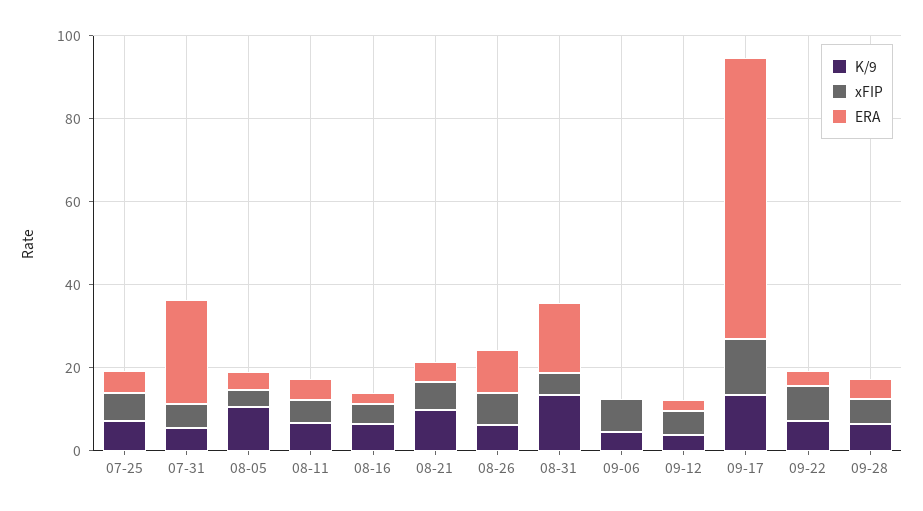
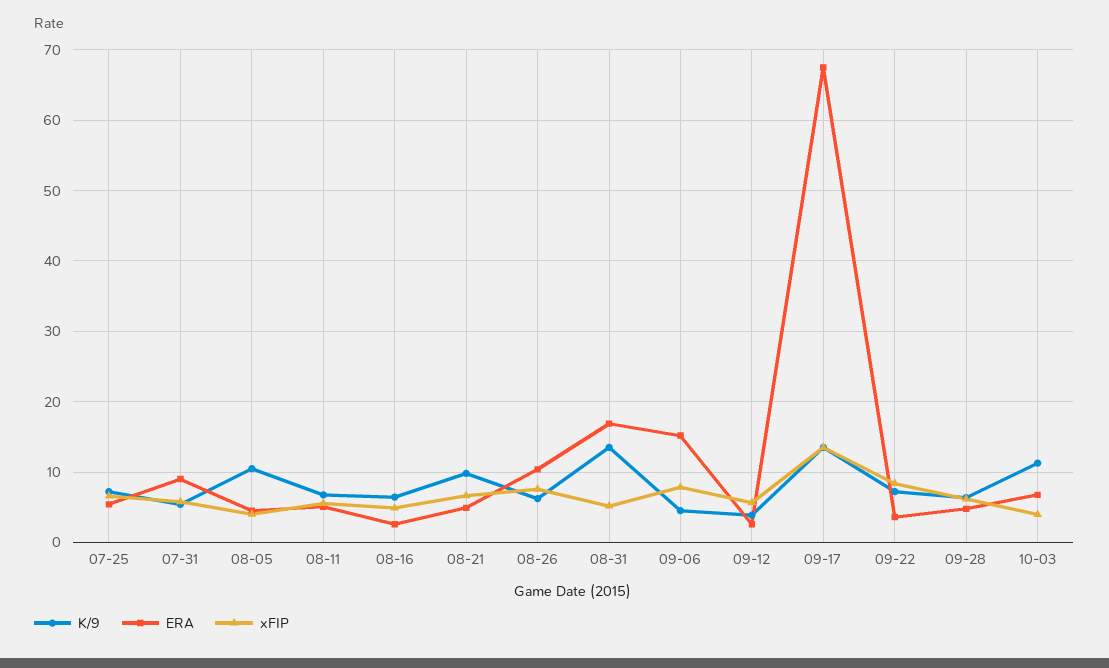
ERA, 07-31: 25 -> 9
ERA, 09-06: 0 -> 15
K/9, 10-03: none -> 11
ERA, 10-03: none -> 7
xFIP, 10-03: none -> 4

